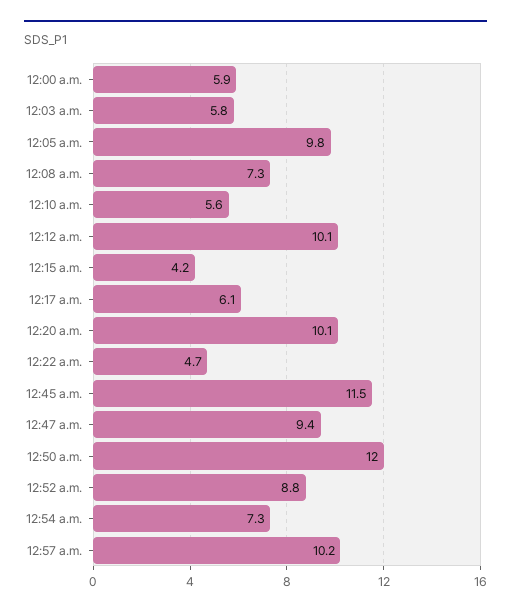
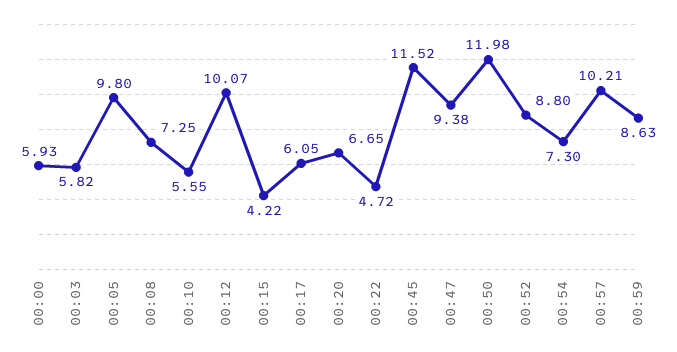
12:20 a.m.: 10.1 -> 6.65
00:59: none -> 8.63

